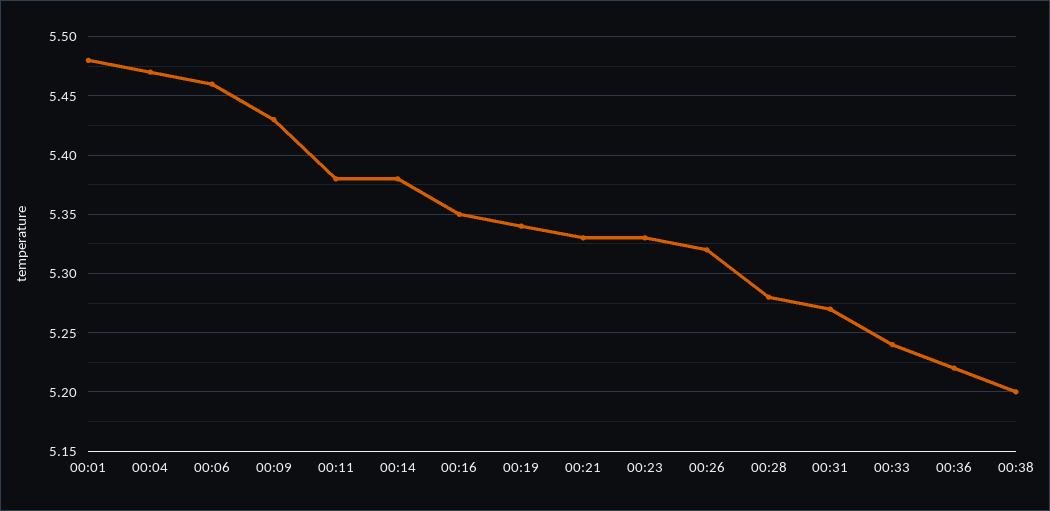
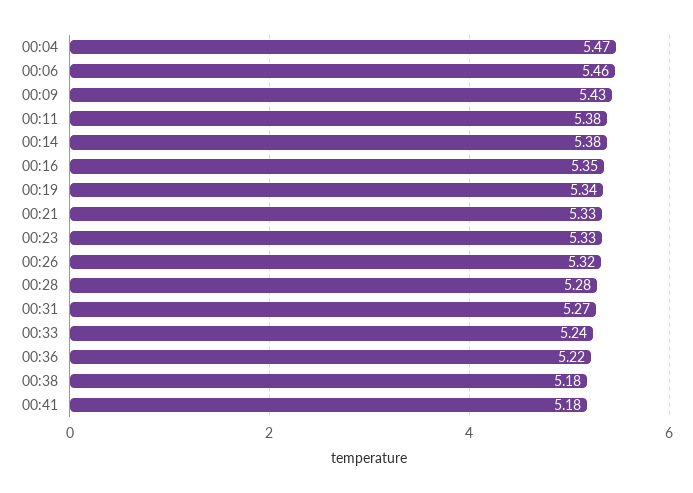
00:01: 5.48 -> none
00:38: 5.2 -> 5.18
00:41: none -> 5.18

